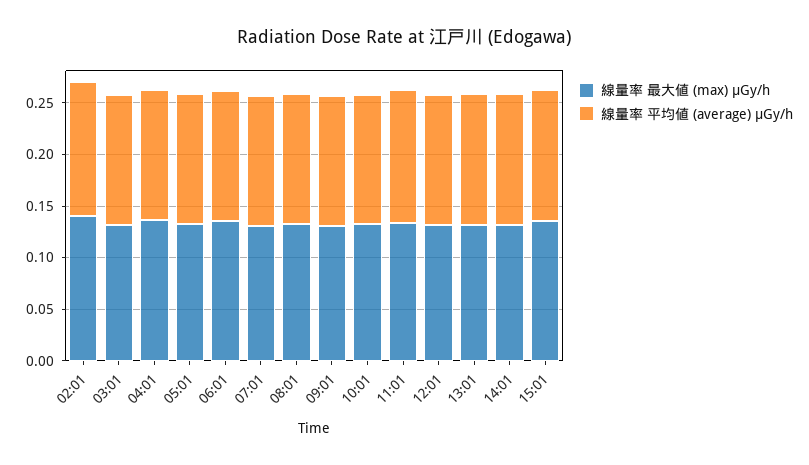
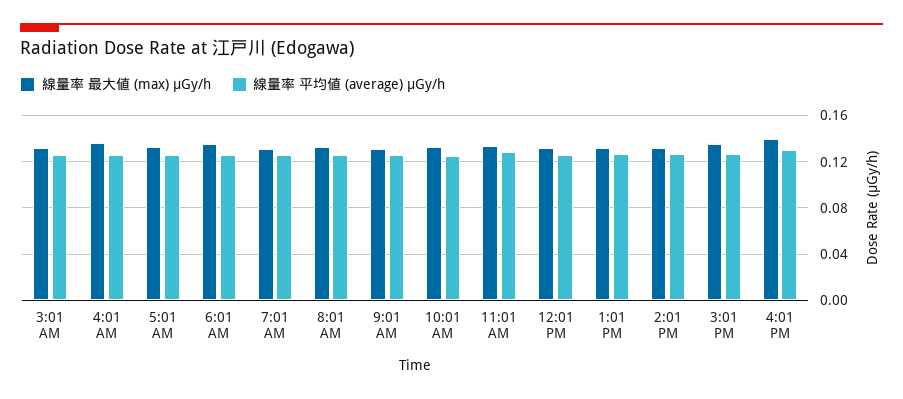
線量率 最大値 (max) μGy/h, 02:01: 0.14 -> none
線量率 平均値 (average) μGy/h, 02:01: 0.13 -> none
線量率 最大値 (max) μGy/h, 4:01 PM: none -> 0.14
線量率 平均値 (average) μGy/h, 4:01 PM: none -> 0.13

